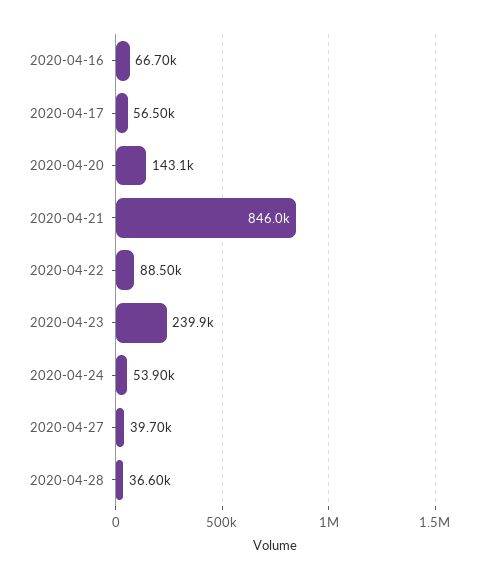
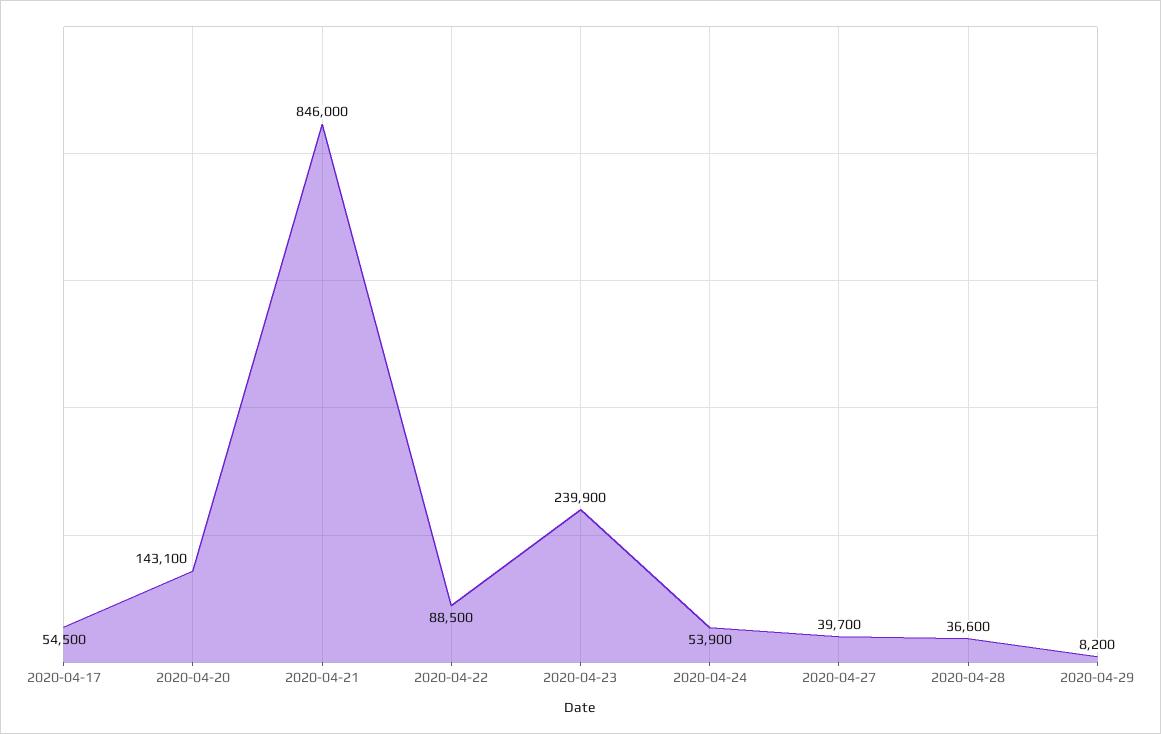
2020-04-16: 66700 -> none
2020-04-17: 56500 -> 54500
2020-04-29: none -> 8200

